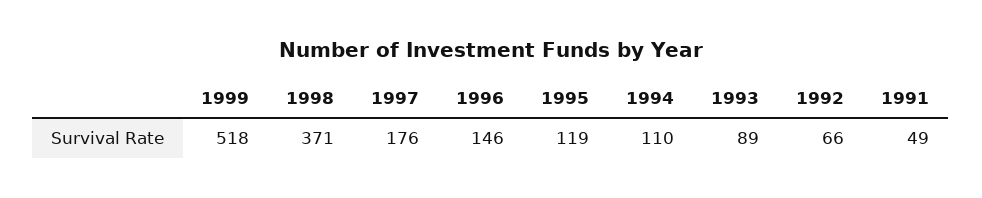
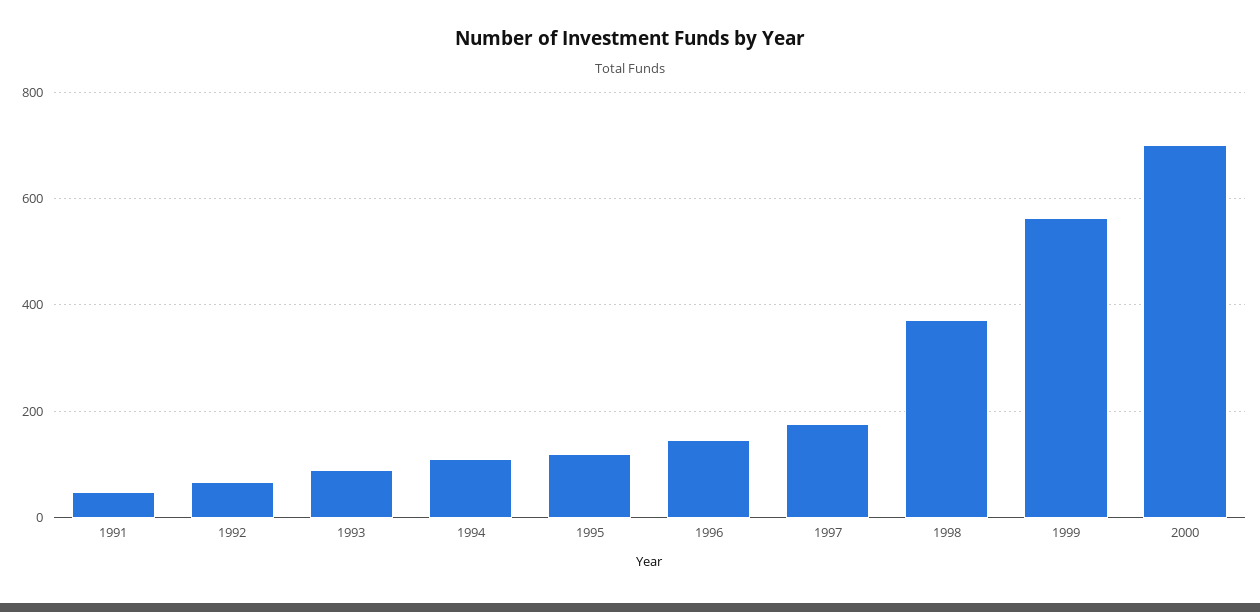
1999: 518 -> 560
2000: none -> 700

